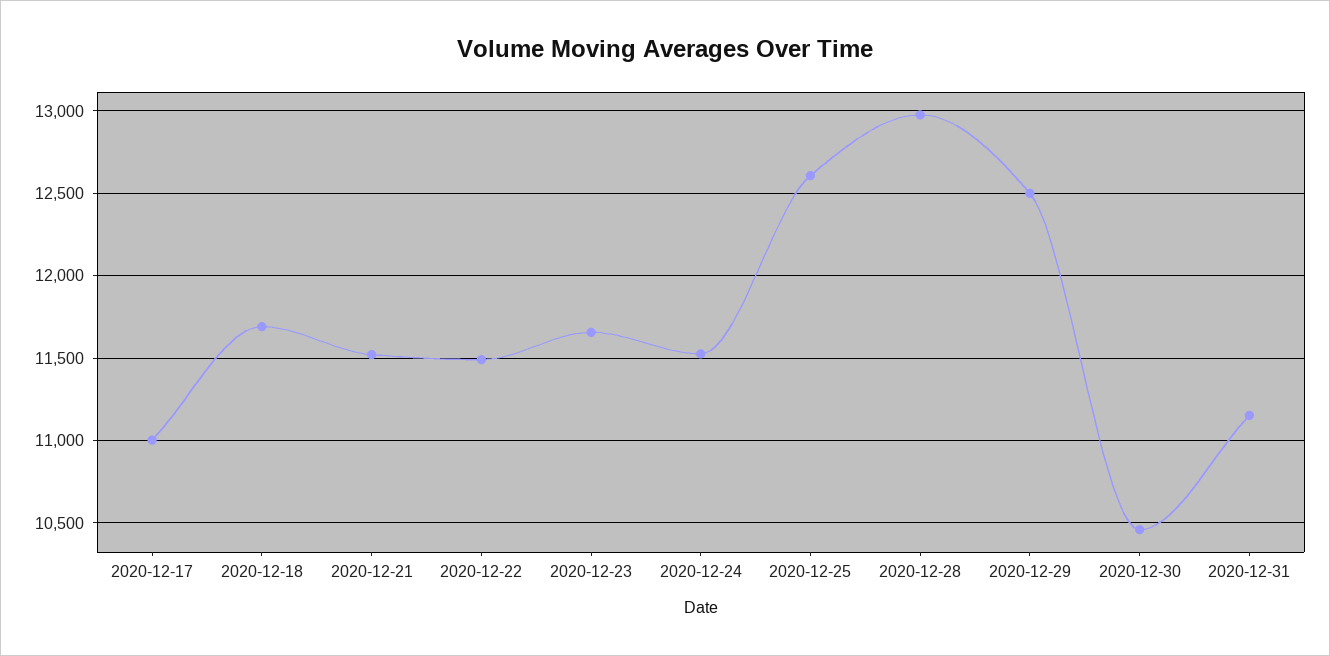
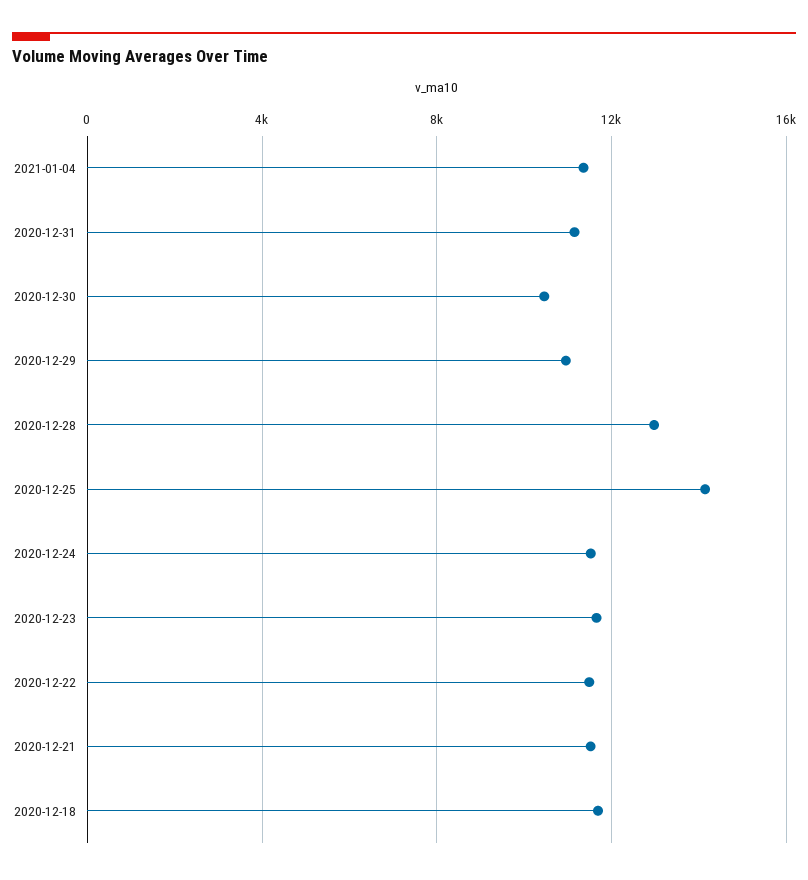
2020-12-17: 11000 -> none
2020-12-25: 12600 -> 14000
2020-12-29: 12500 -> 11000
2021-01-04: none -> 11500

